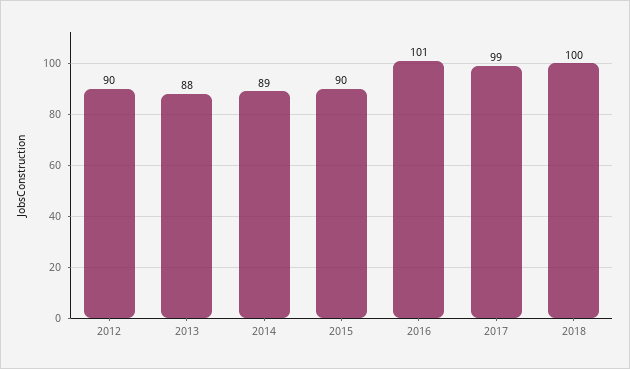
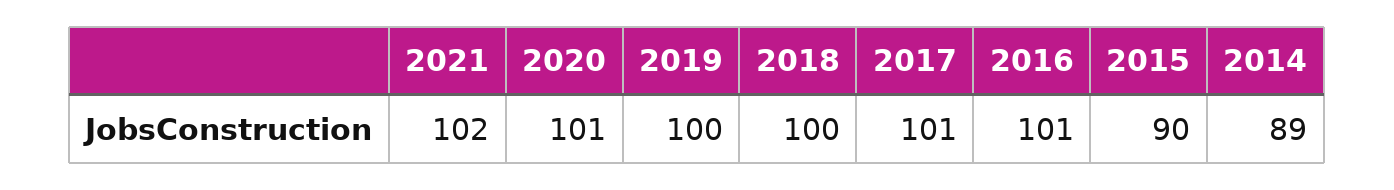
2012: 90 -> none
2013: 88 -> none
2017: 99 -> 101
2021: none -> 102
2020: none -> 101
2019: none -> 100

